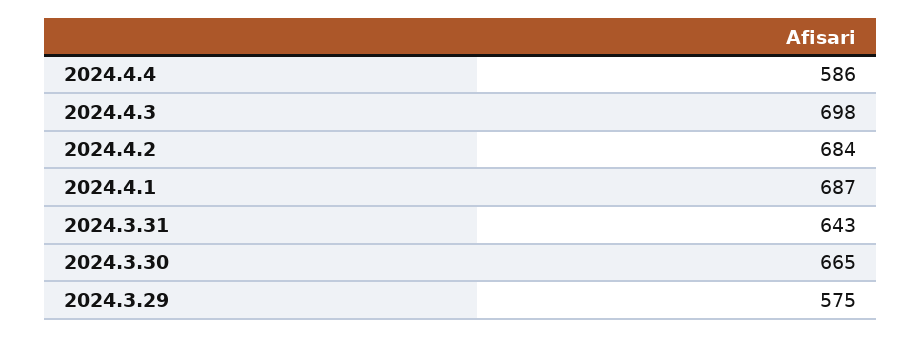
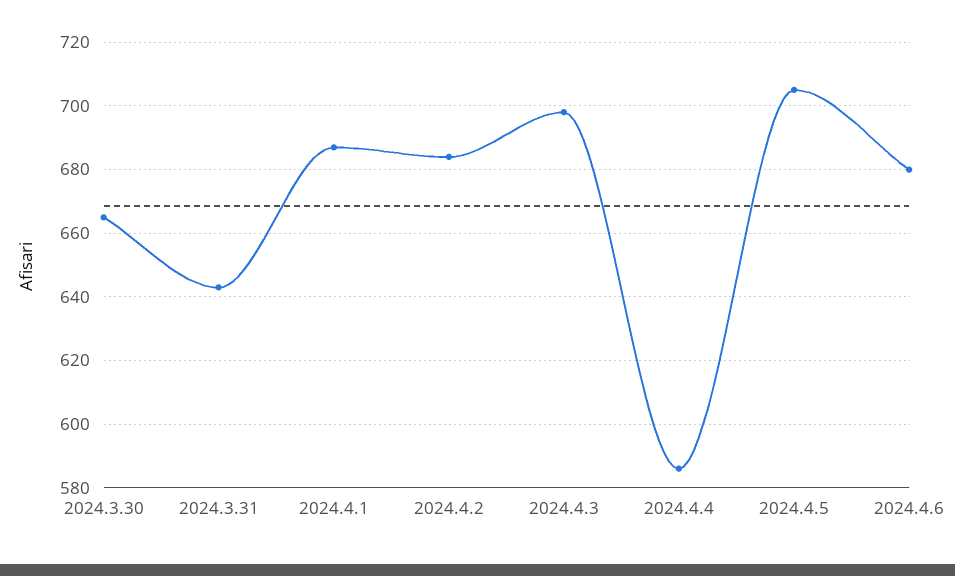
2024.3.29: 575 -> none
2024.4.5: none -> 705
2024.4.6: none -> 680

